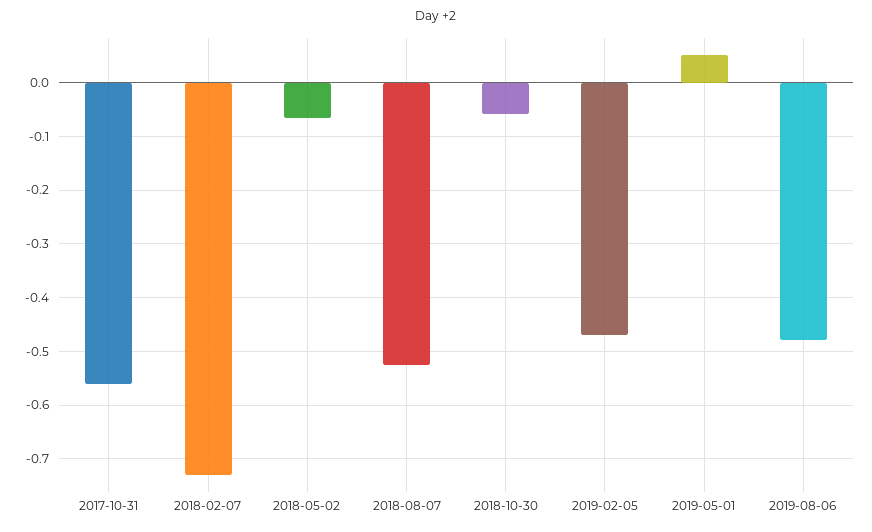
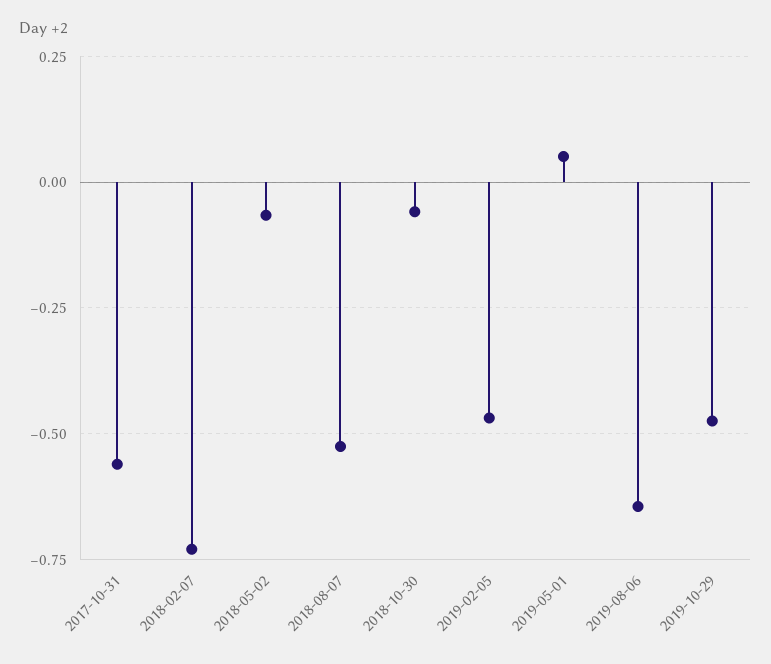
2019-08-06: -0.48 -> -0.65
2019-10-29: none -> -0.475

